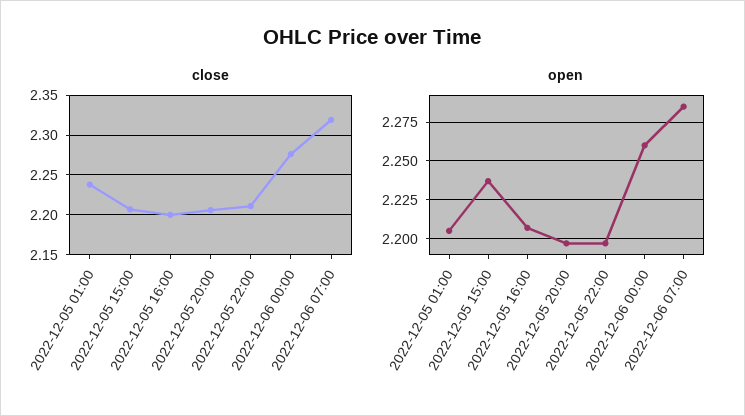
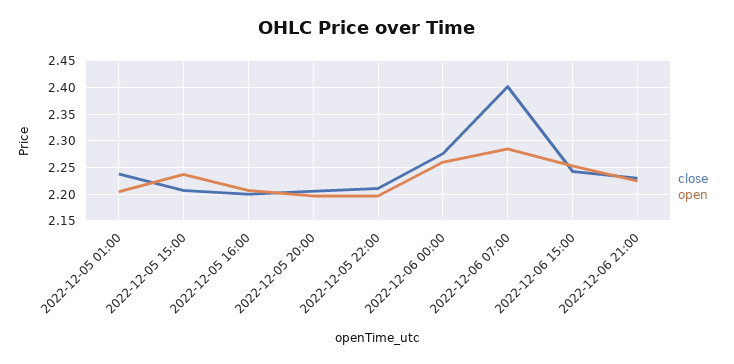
close, 2022-12-06 07:00: 2.32 -> 2.4
close, 2022-12-06 15:00: none -> 2.25
open, 2022-12-06 15:00: none -> 2.25
close, 2022-12-06 21:00: none -> 2.225
open, 2022-12-06 21:00: none -> 2.225

